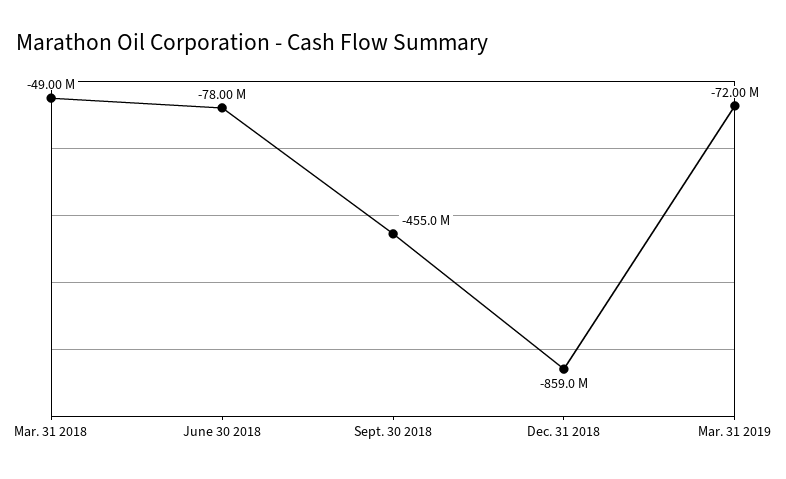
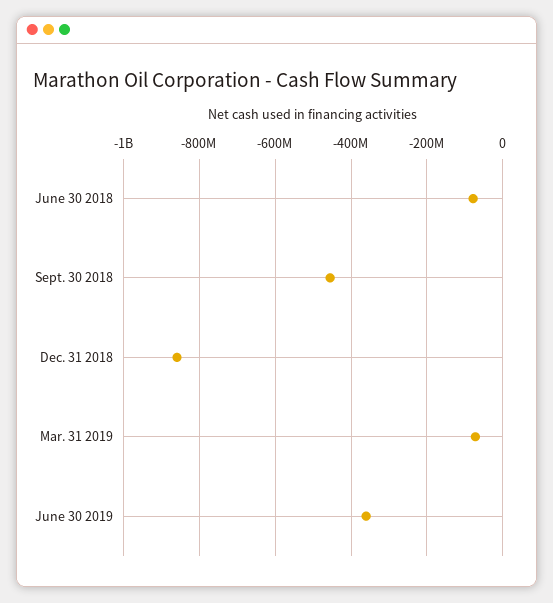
Mar. 31 2018: -49000000 -> none
June 30 2019: none -> -360000000

